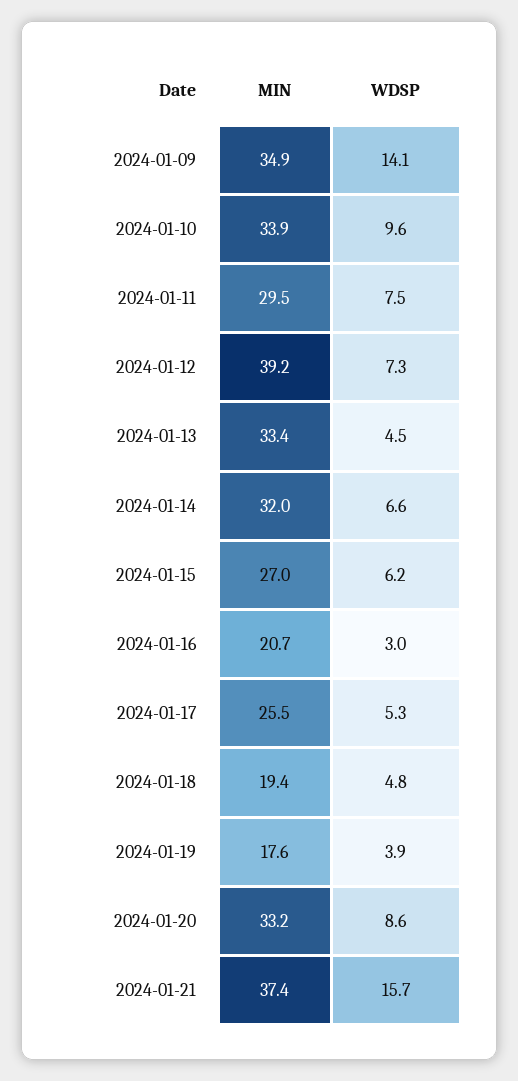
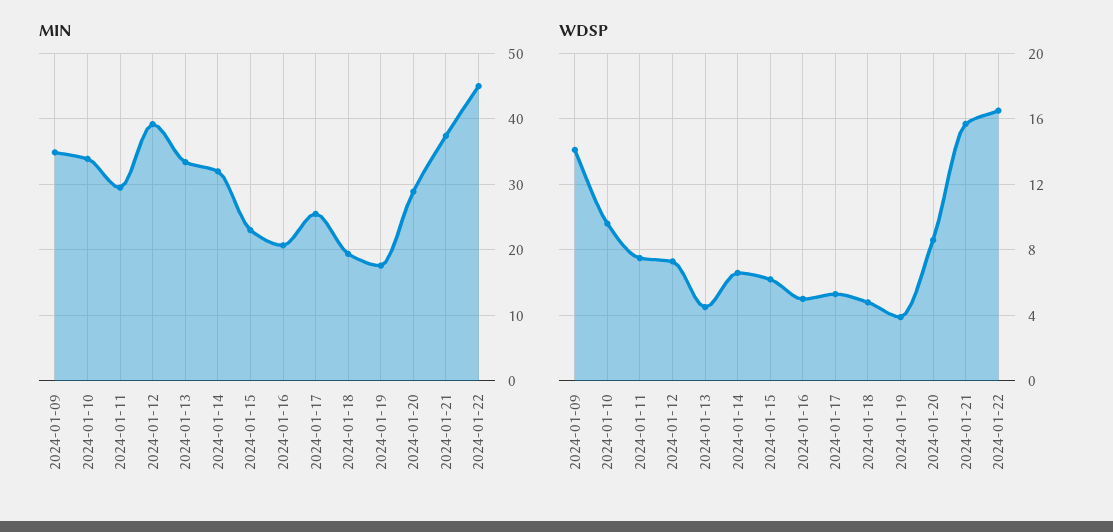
MIN, 2024-01-15: 27 -> 23
WDSP, 2024-01-16: 3 -> 5
MIN, 2024-01-20: 33.2 -> 29
MIN, 2024-01-22: none -> 45
WDSP, 2024-01-22: none -> 16.5

